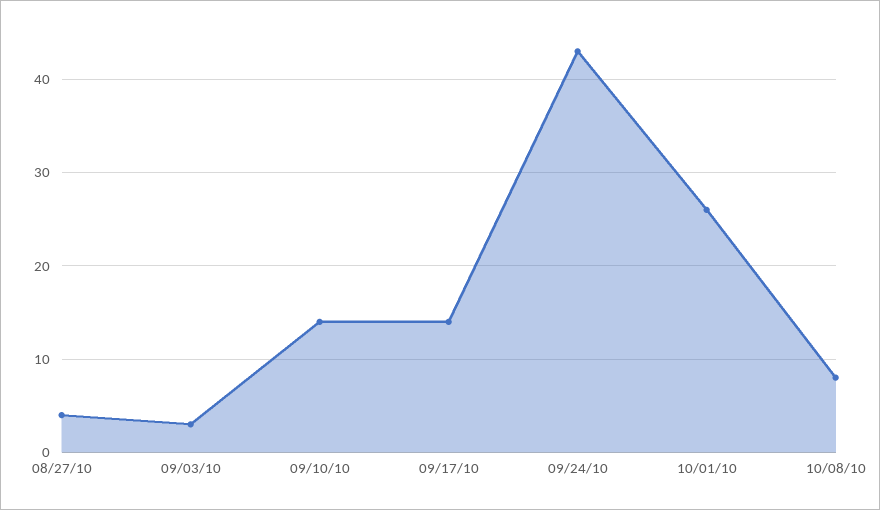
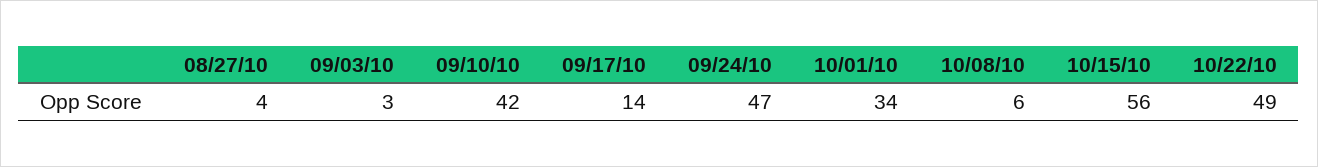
09/10/10: 14 -> 42
09/24/10: 43 -> 47
10/01/10: 26 -> 34
10/08/10: 8 -> 6
10/15/10: none -> 56
10/22/10: none -> 49

